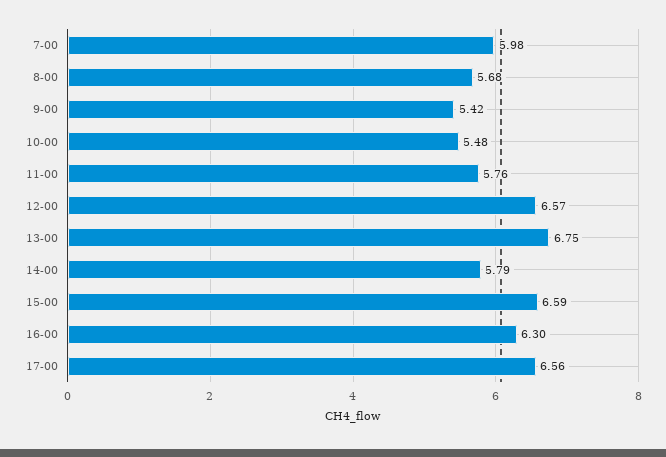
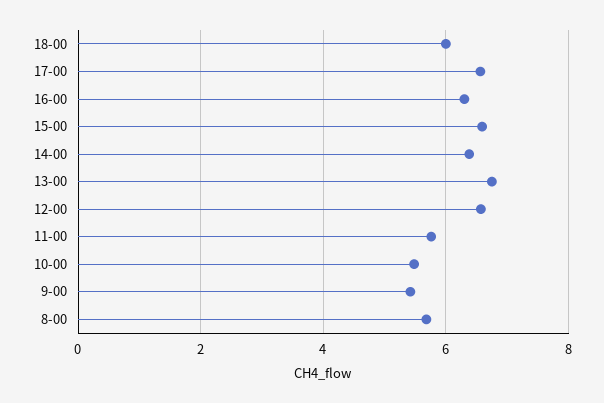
7-00: 5.98 -> none
14-00: 5.79 -> 6.4
18-00: none -> 6

